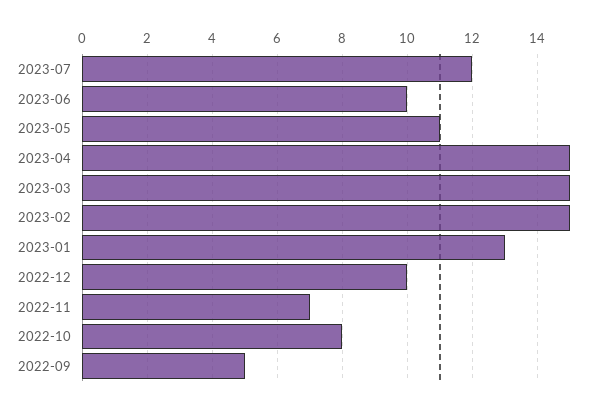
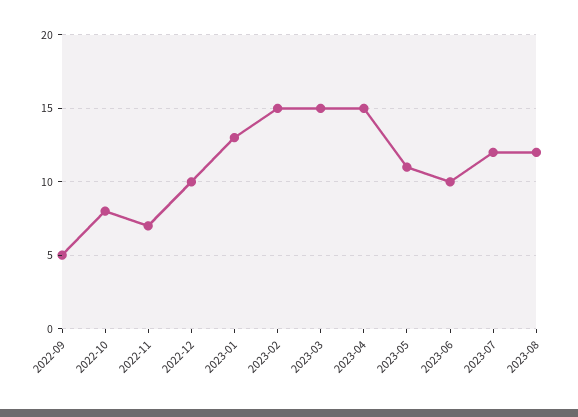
2023-08: none -> 12

